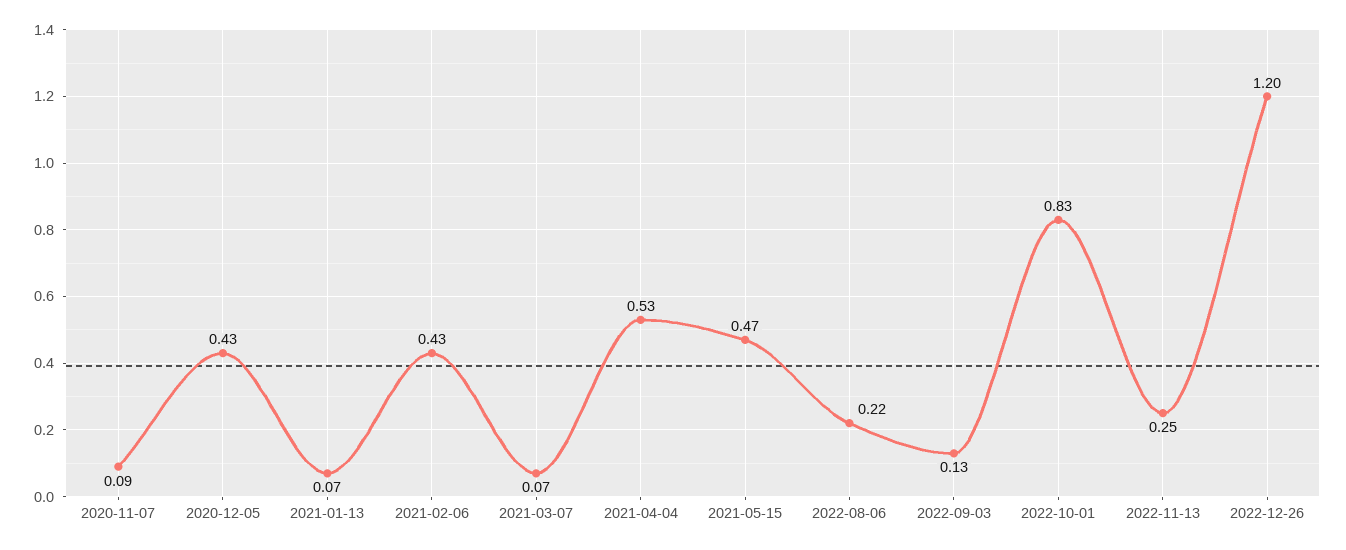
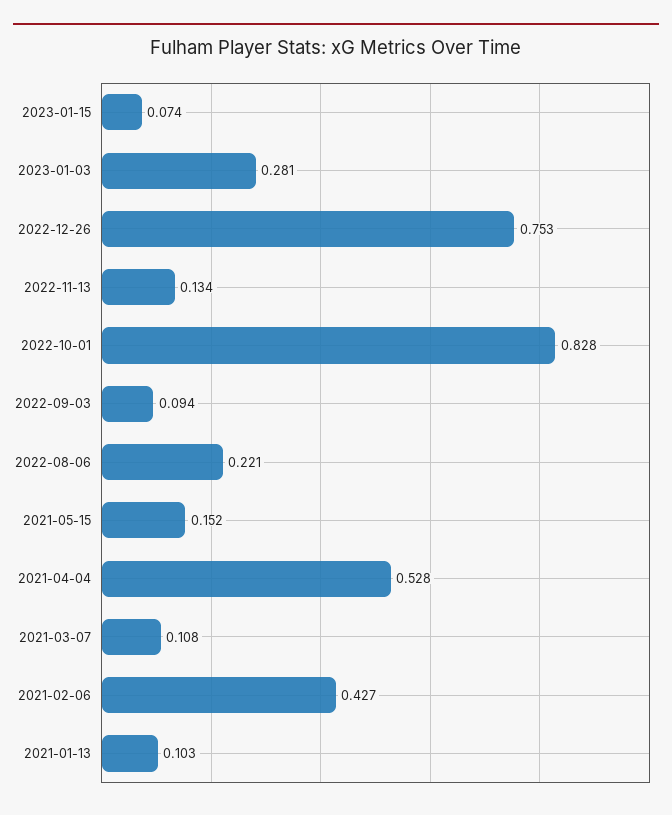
2020-11-07: 0.09 -> none
2020-12-05: 0.43 -> none
2021-01-13: 0.07 -> 0.103
2021-03-07: 0.07 -> 0.108
2021-05-15: 0.47 -> 0.152
2022-09-03: 0.13 -> 0.094
2022-11-13: 0.25 -> 0.134
2022-12-26: 1.2 -> 0.753
2023-01-15: none -> 0.074
2023-01-03: none -> 0.281

